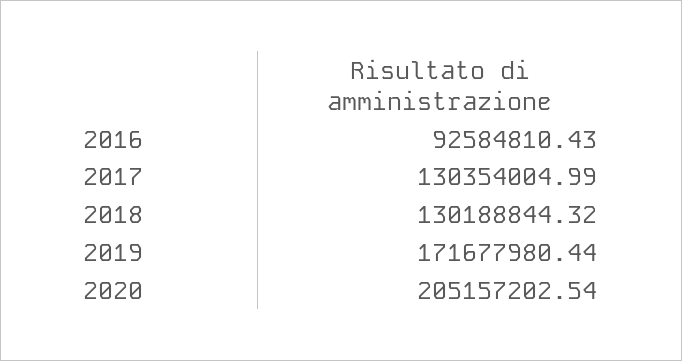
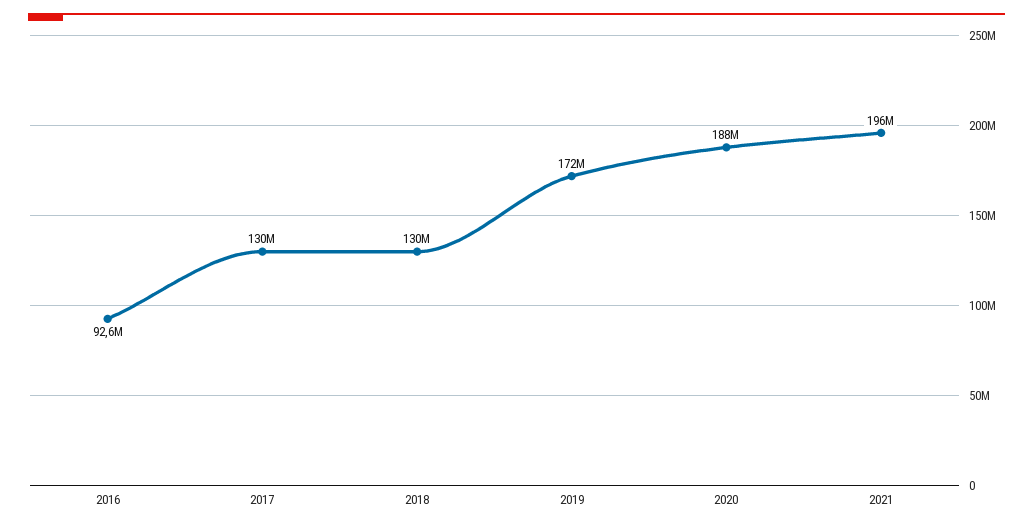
2020: 205157202.54 -> 188000000
2021: none -> 196000000

